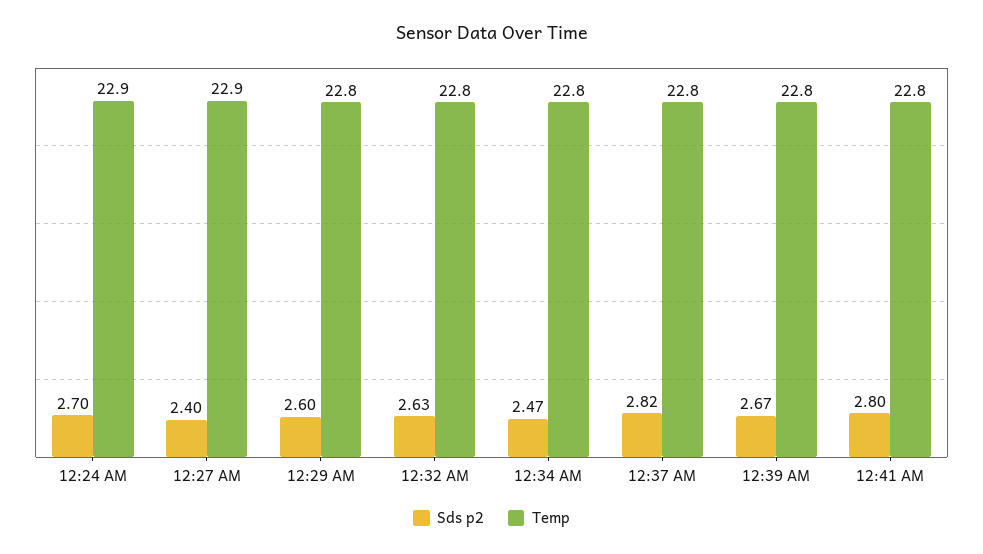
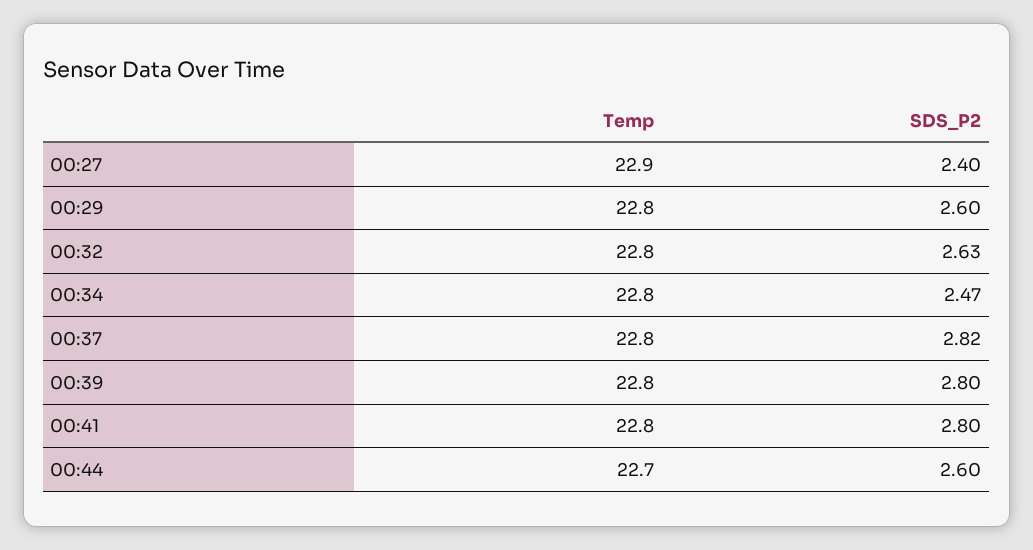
Sds p2, 12:24 AM: 2.7 -> none
Temp, 12:24 AM: 22.9 -> none
Sds p2, 12:39 AM: 2.67 -> 2.8
Temp, 00:44: none -> 22.7
Sds p2, 00:44: none -> 2.6

